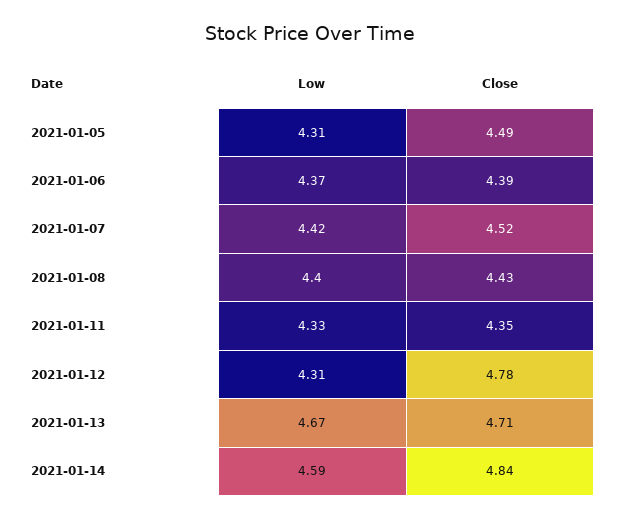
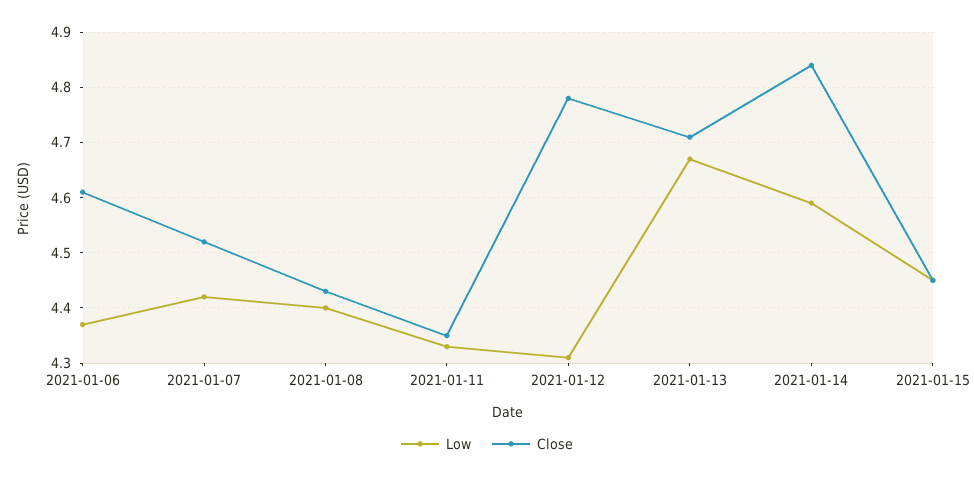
Low, 2021-01-05: 4.31 -> none
Close, 2021-01-05: 4.49 -> none
Close, 2021-01-06: 4.39 -> 4.6
Low, 2021-01-15: none -> 4.45
Close, 2021-01-15: none -> 4.45

